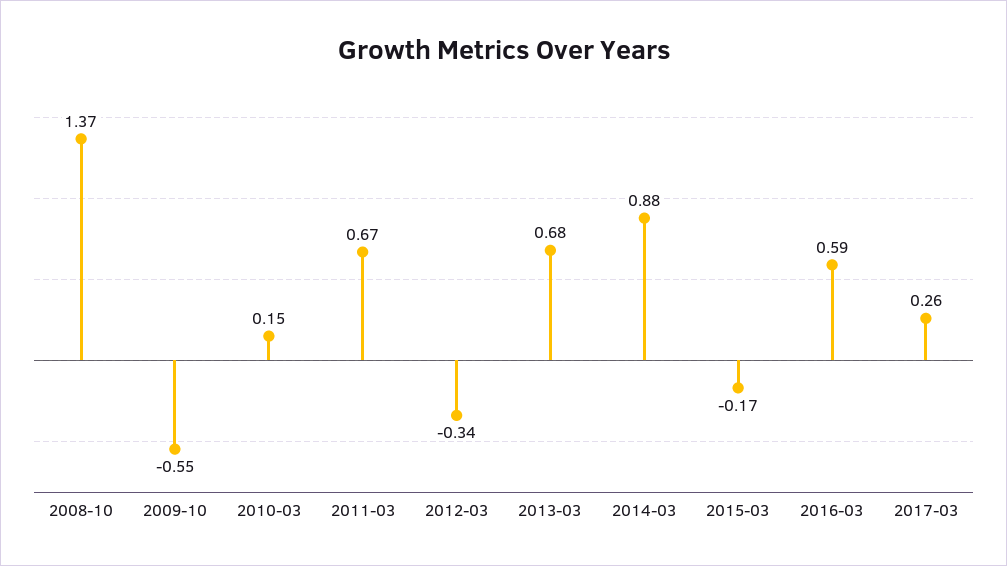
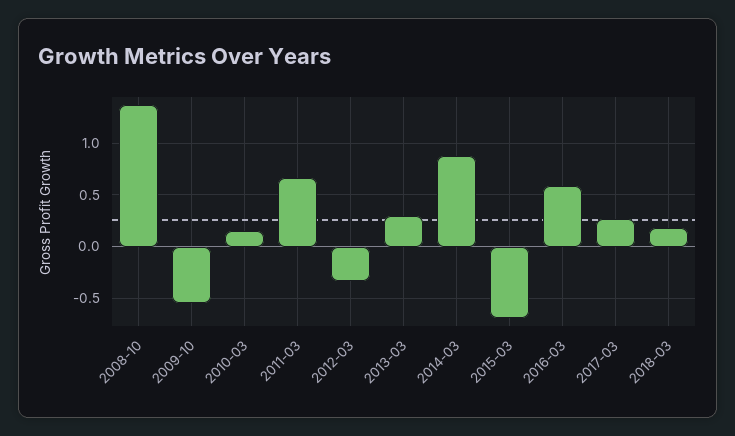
2013-03: 0.68 -> 0.3
2015-03: -0.17 -> -0.7
2018-03: none -> 0.2

